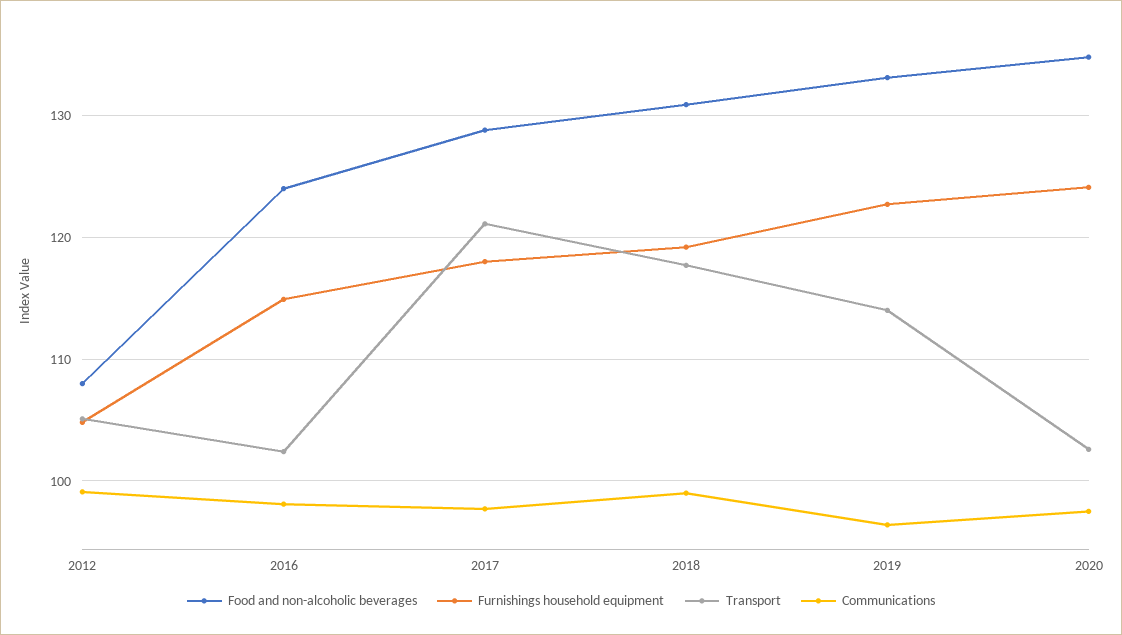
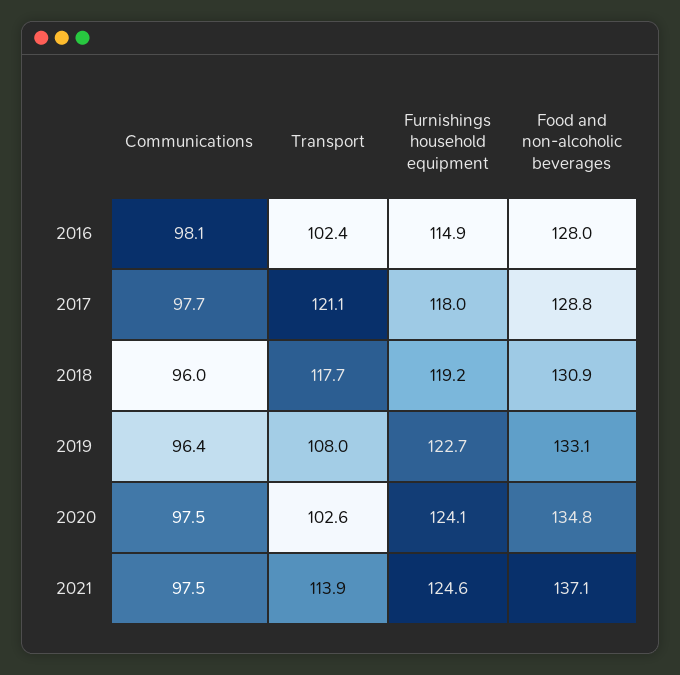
Food and non-alcoholic beverages, 2012: 108 -> none
Furnishings household equipment, 2012: 105 -> none
Transport, 2012: 105 -> none
Communications, 2012: 99 -> none
Food and non-alcoholic beverages, 2016: 124 -> 128
Communications, 2018: 99 -> 96
Transport, 2019: 114 -> 108
Communications, 2021: none -> 97.5
Transport, 2021: none -> 113.9
Furnishings household equipment, 2021: none -> 124.6
Food and non-alcoholic beverages, 2021: none -> 137.1

